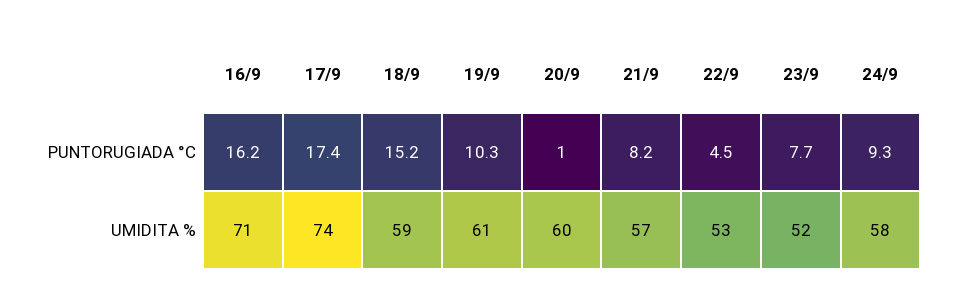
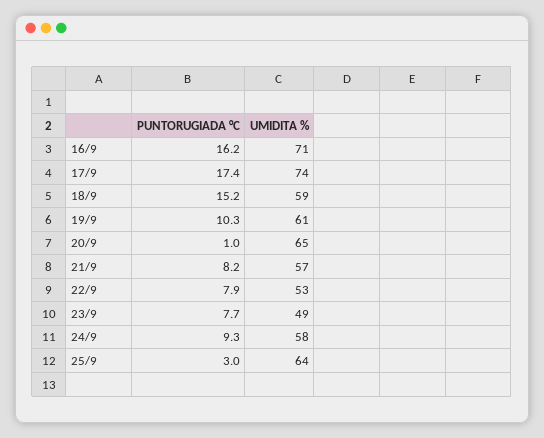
22/9, PUNTORUGIADA °C: 4.5 -> 7.9
20/9, UMIDITA %: 60 -> 65
23/9, UMIDITA %: 52 -> 49
25/9, PUNTORUGIADA °C: none -> 3
25/9, UMIDITA %: none -> 64

